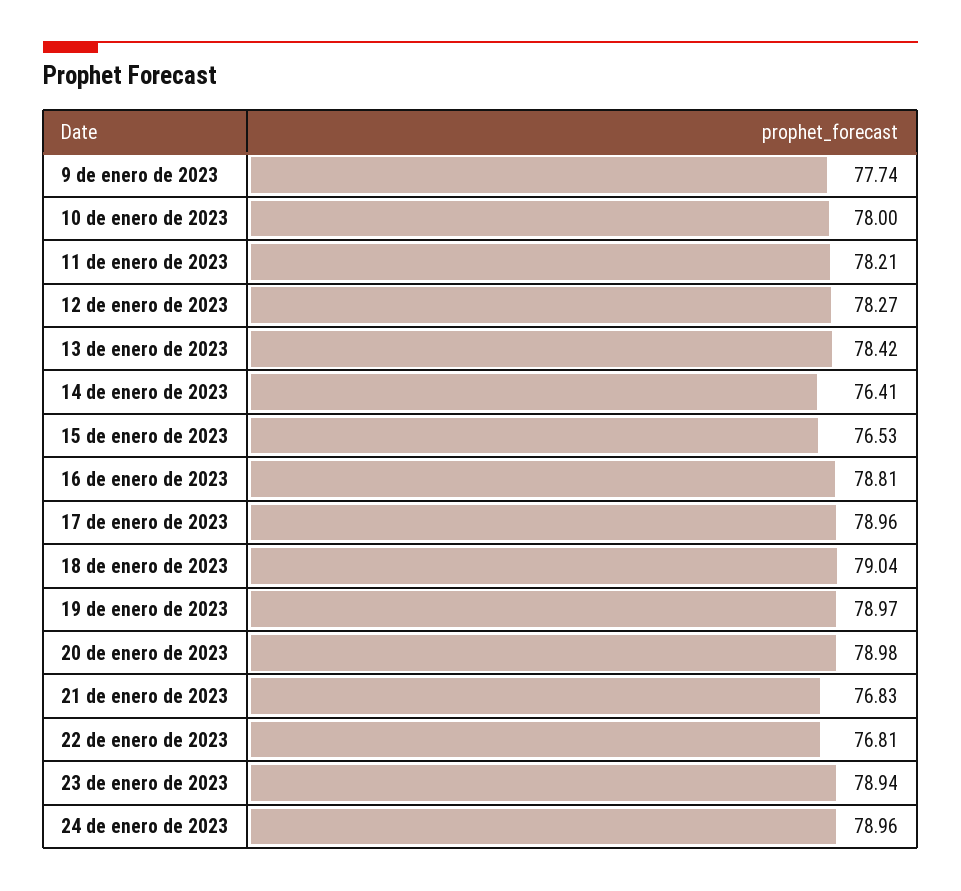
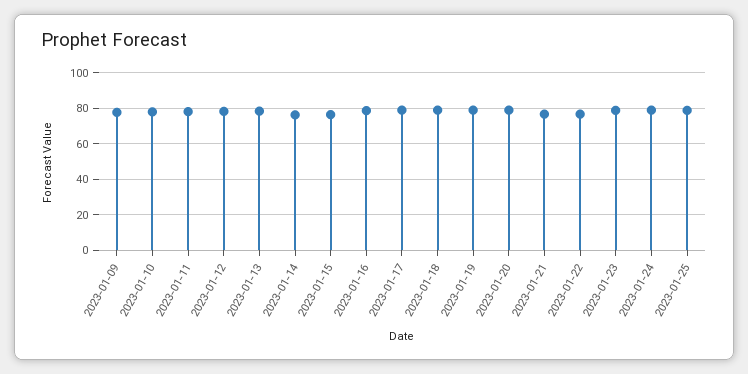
2023-01-25: none -> 80

